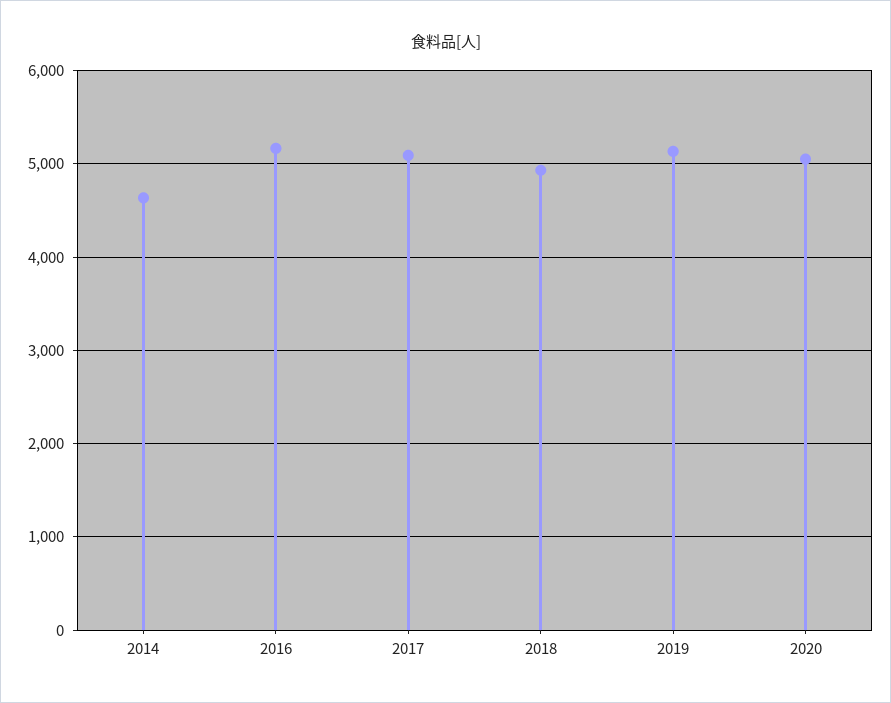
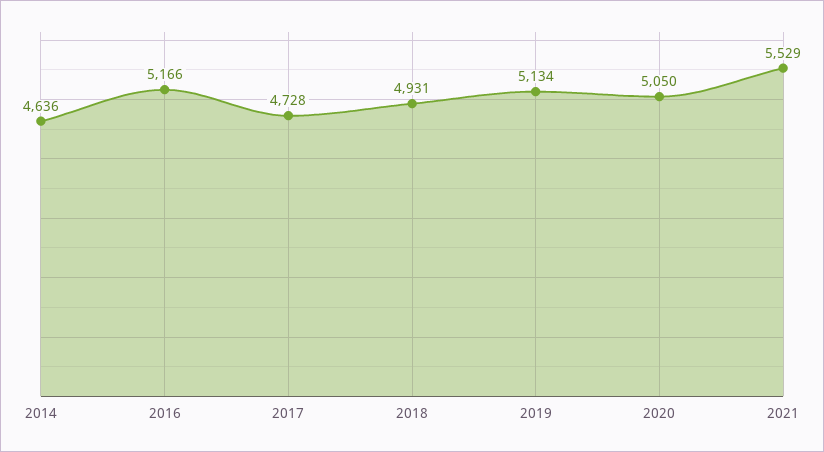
2017: 5100 -> 4728
2021: none -> 5529

